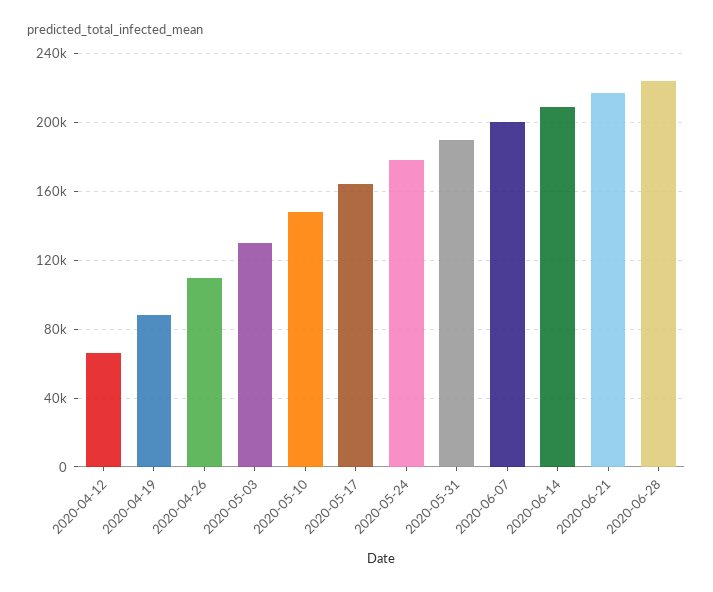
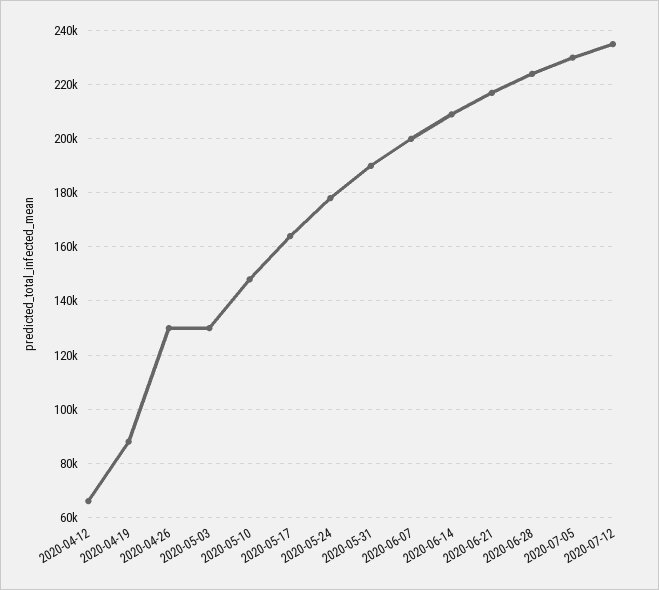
2020-04-26: 110000 -> 130000
2020-07-05: none -> 230000
2020-07-12: none -> 235000

